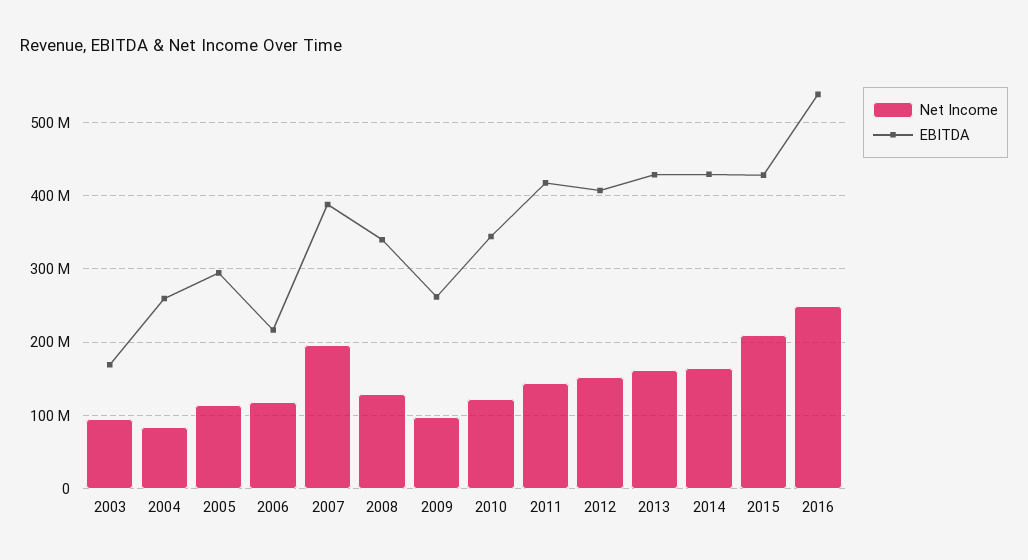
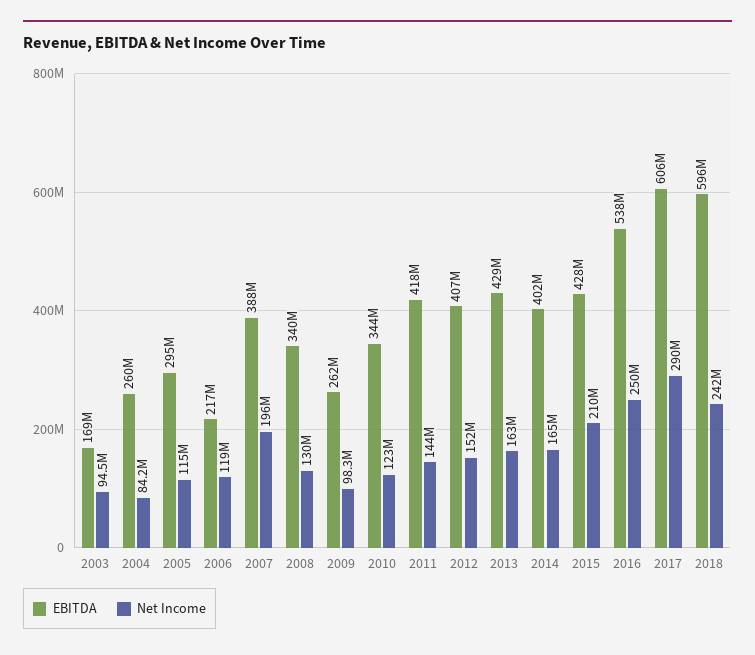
EBITDA, 2014: 430000000 -> 402000000
EBITDA, 2017: none -> 606000000
Net Income, 2017: none -> 290000000
EBITDA, 2018: none -> 596000000
Net Income, 2018: none -> 242000000

